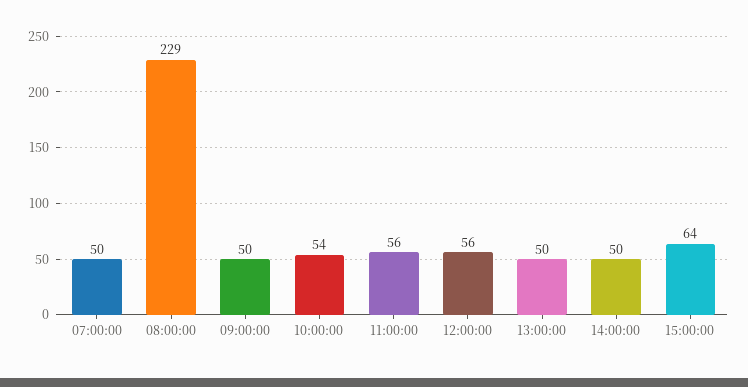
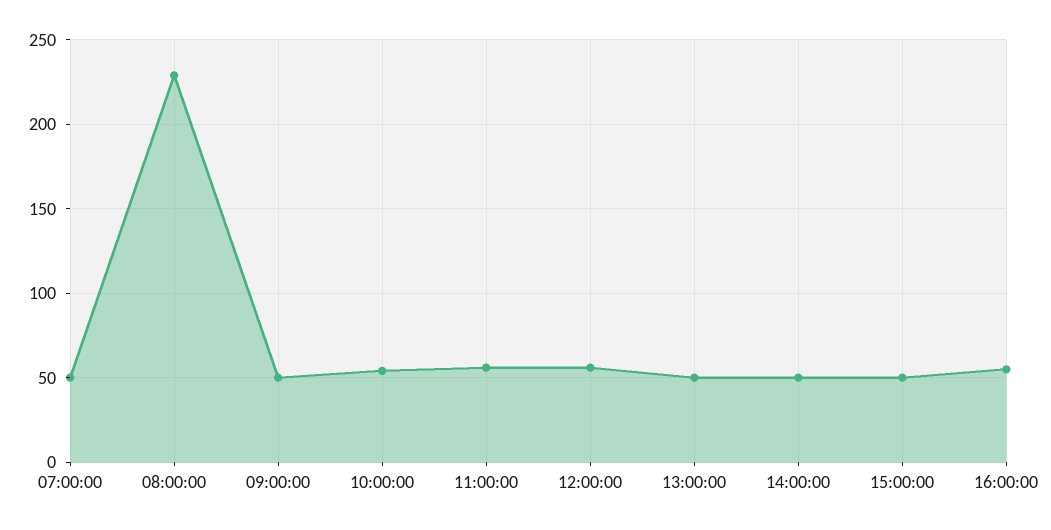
15:00:00: 64 -> 50
16:00:00: none -> 55

